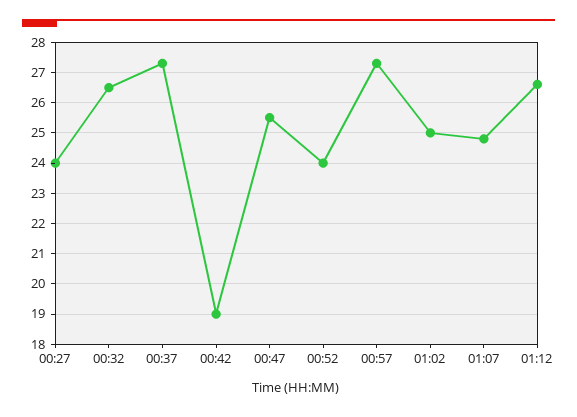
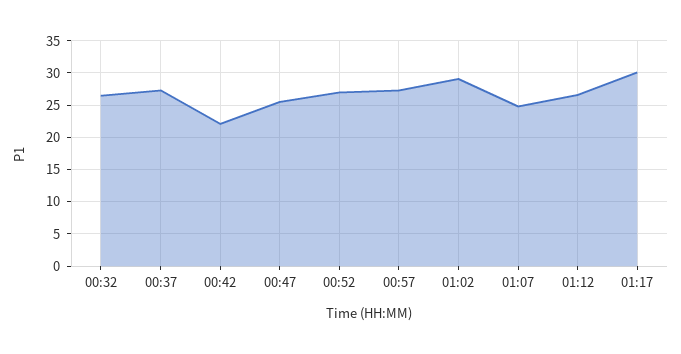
00:27: 24 -> none
00:42: 19 -> 22
00:52: 24 -> 27
01:02: 25 -> 29
01:17: none -> 30

